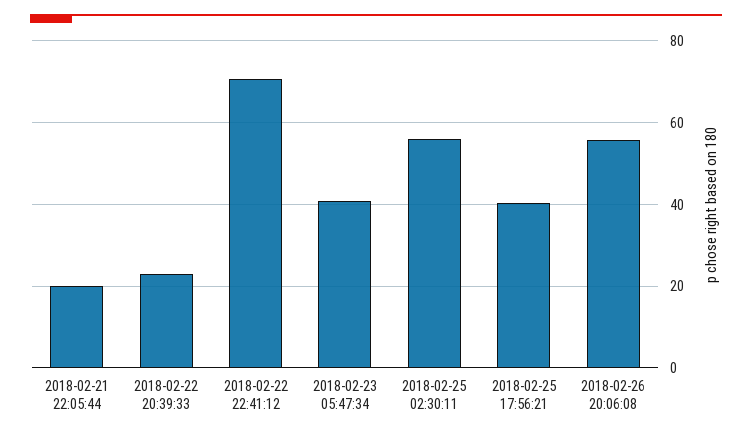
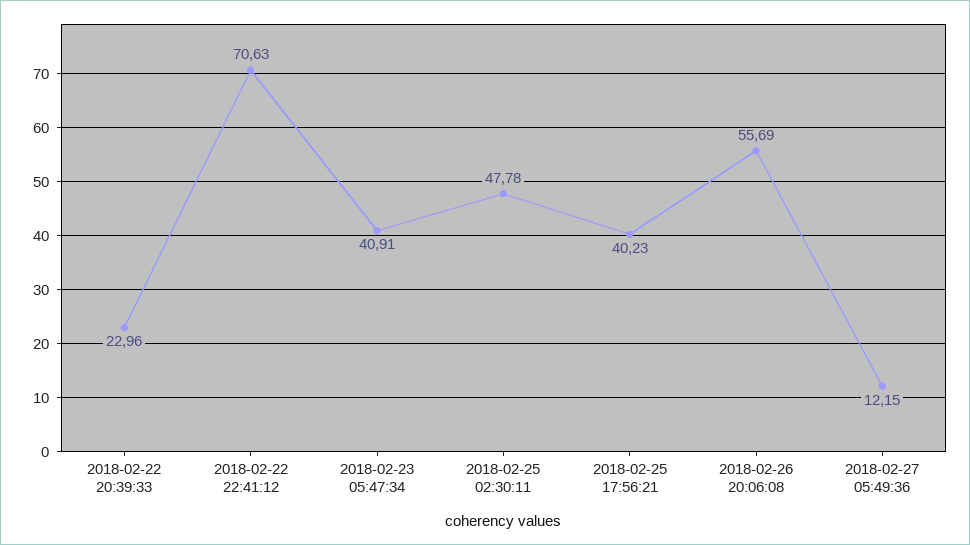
2018-02-21 22:05:44: 20 -> none
2018-02-25 02:30:11: 56 -> 47.78
2018-02-27 05:49:36: none -> 12.15

